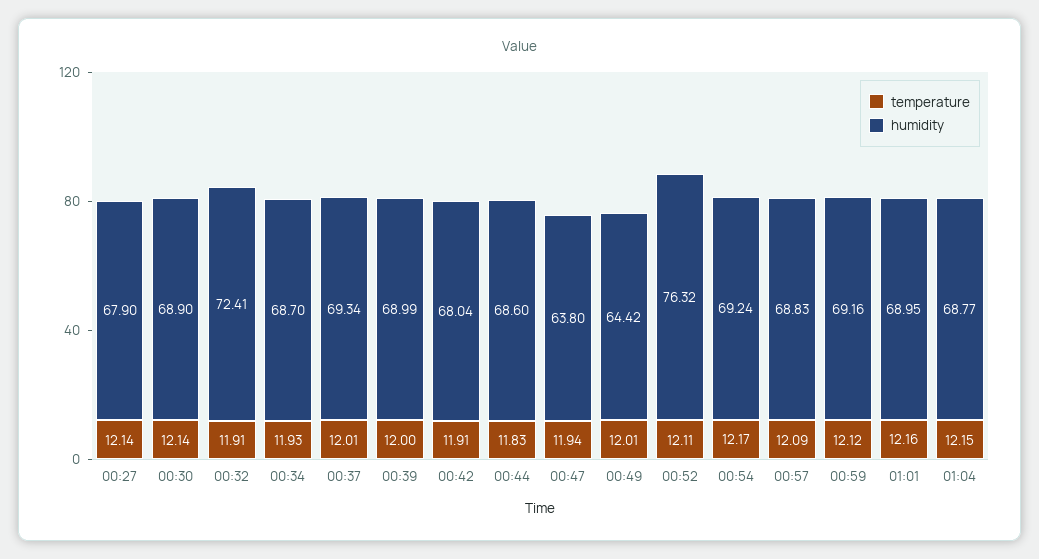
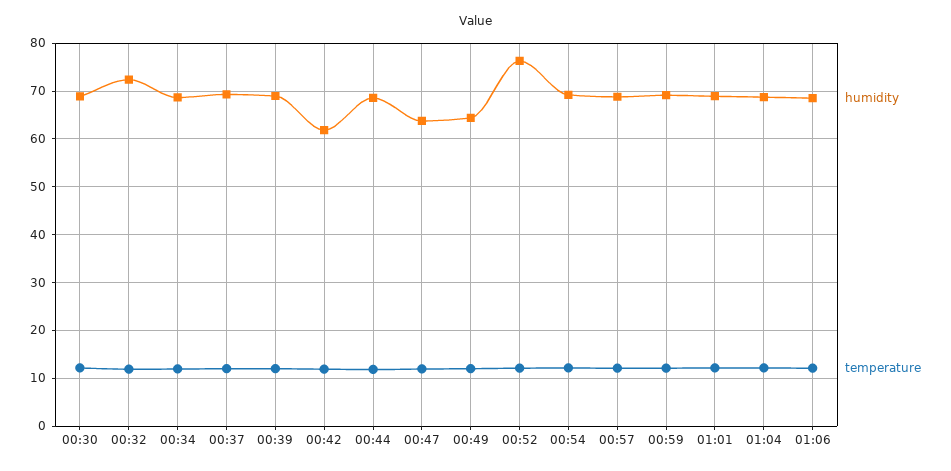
temperature, 00:27: 12.14 -> none
humidity, 00:27: 67.9 -> none
humidity, 00:42: 68.04 -> 62
humidity, 01:06: none -> 68
temperature, 01:06: none -> 12

